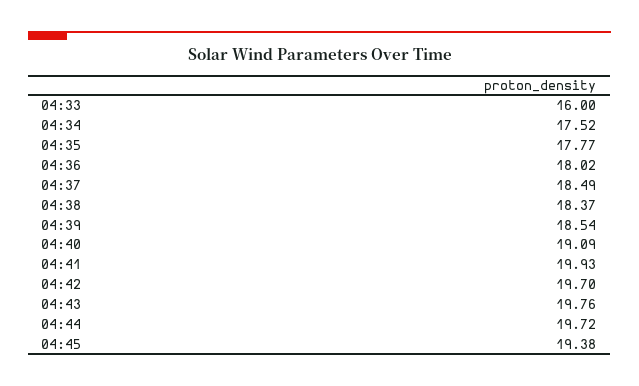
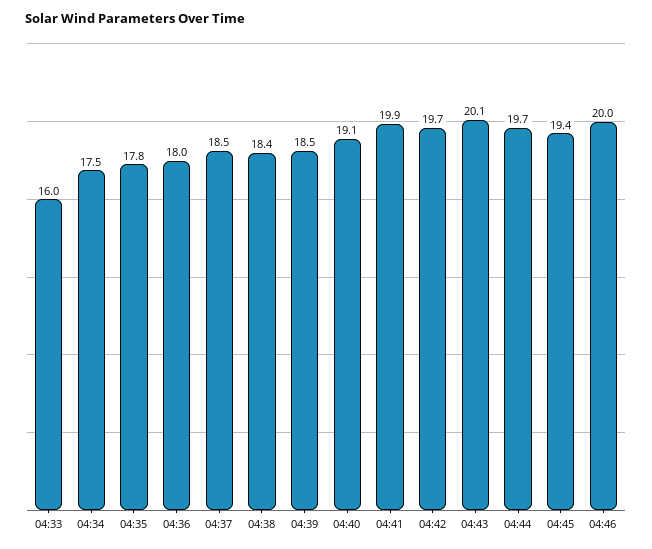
04:43: 19.76 -> 20.1
04:46: none -> 20

